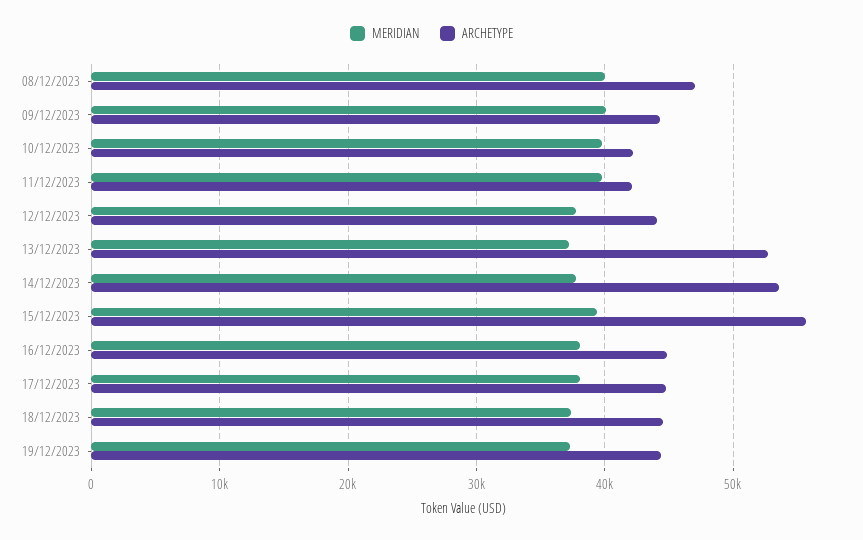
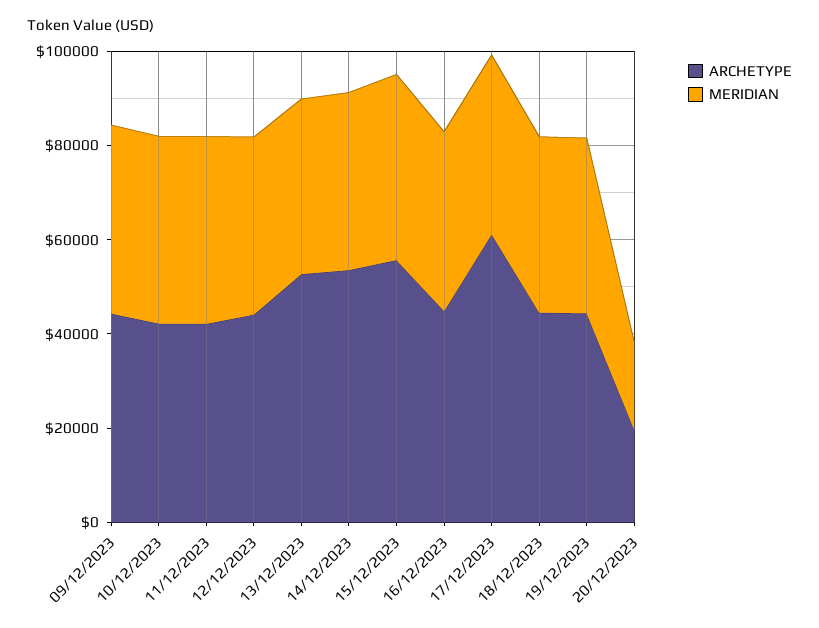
MERIDIAN, 08/12/2023: 40000 -> none
ARCHETYPE, 08/12/2023: 47000 -> none
ARCHETYPE, 17/12/2023: 45000 -> 60000
ARCHETYPE, 20/12/2023: none -> 20000
MERIDIAN, 20/12/2023: none -> 20000

